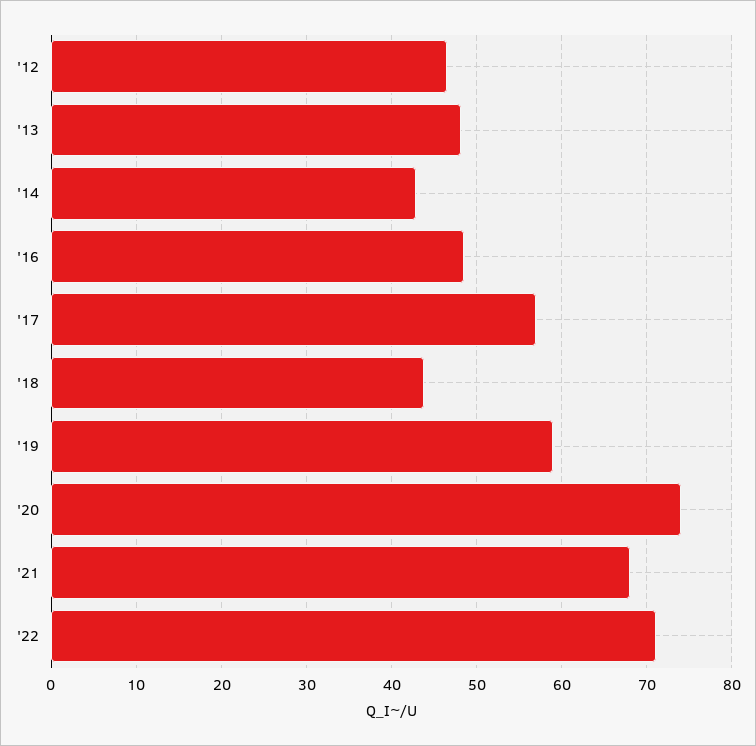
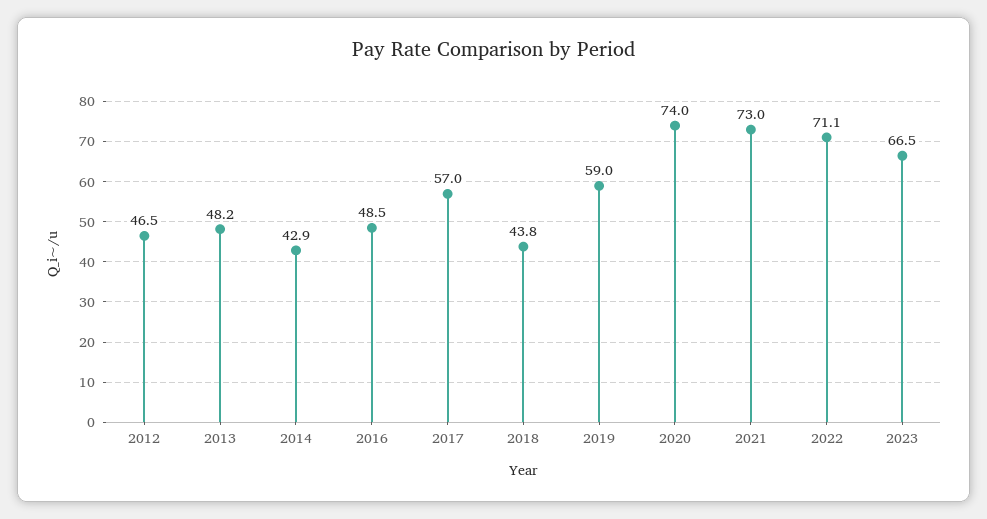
'21: 68 -> 73
2023: none -> 66.5

